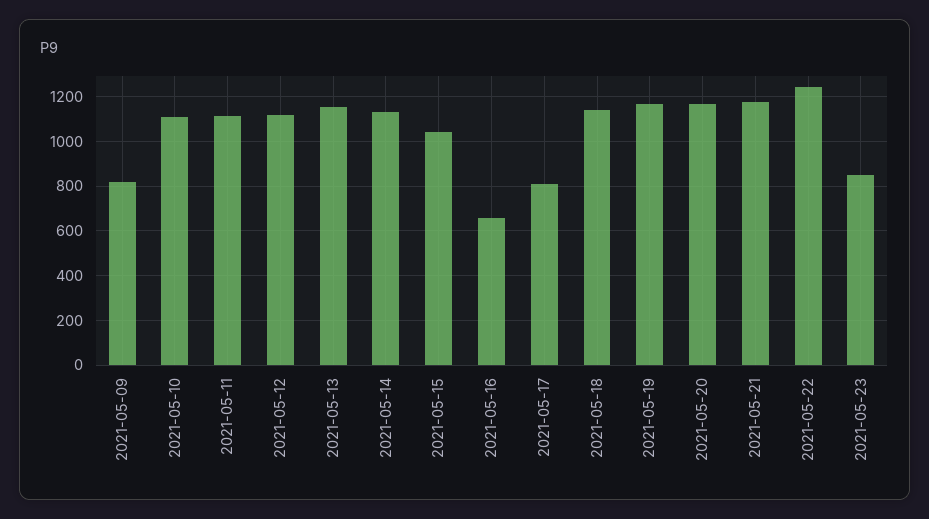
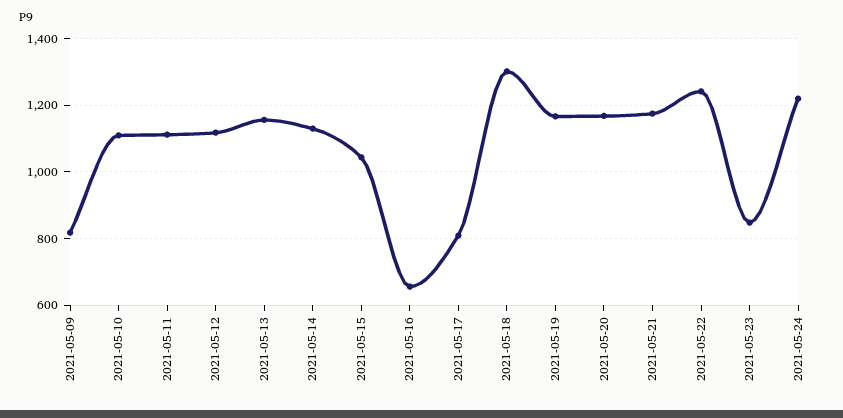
2021-05-18: 1150 -> 1300
2021-05-24: none -> 1220

